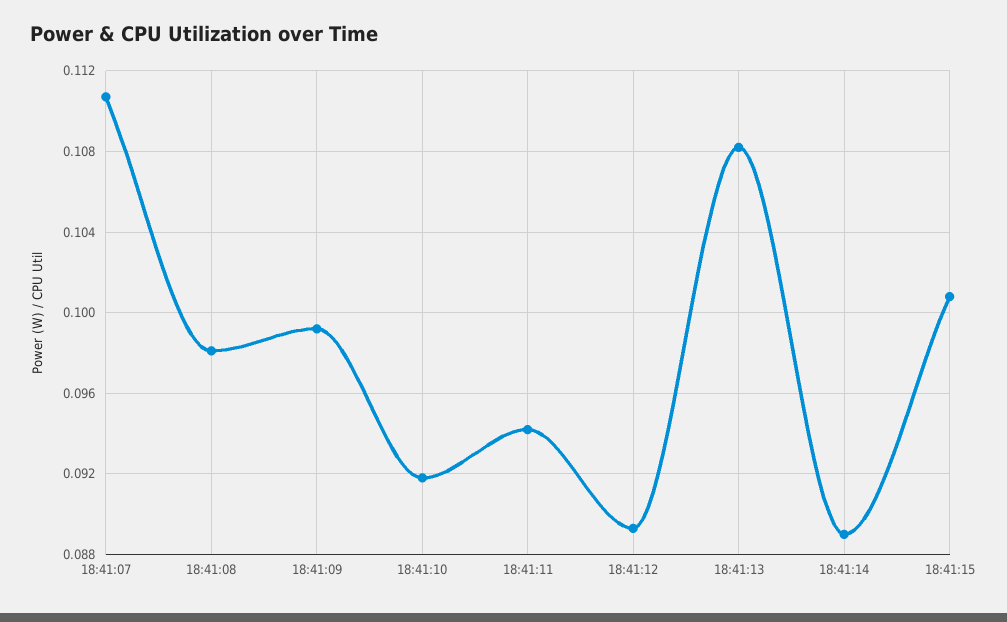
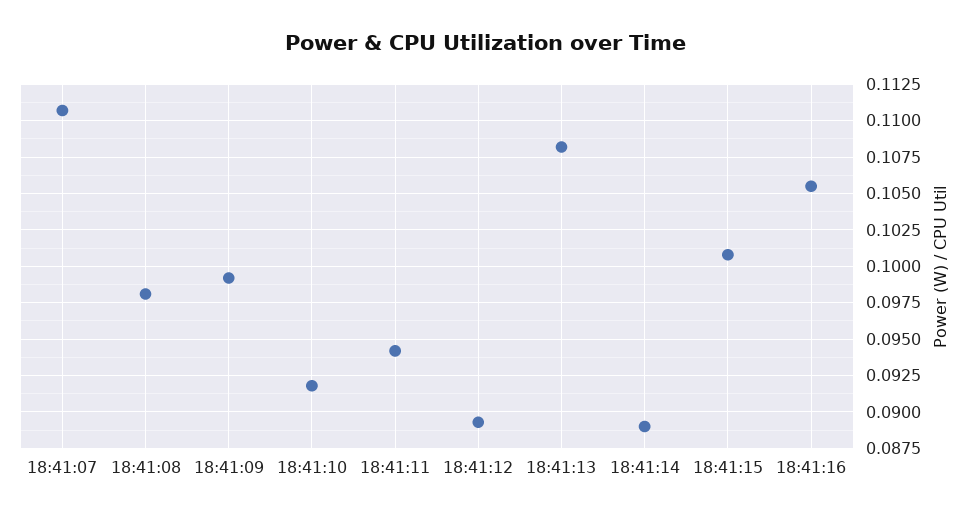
18:41:16: none -> 0.1055

